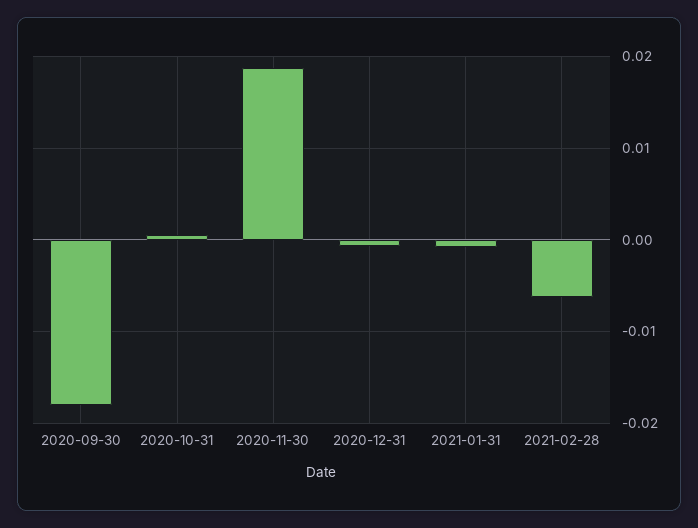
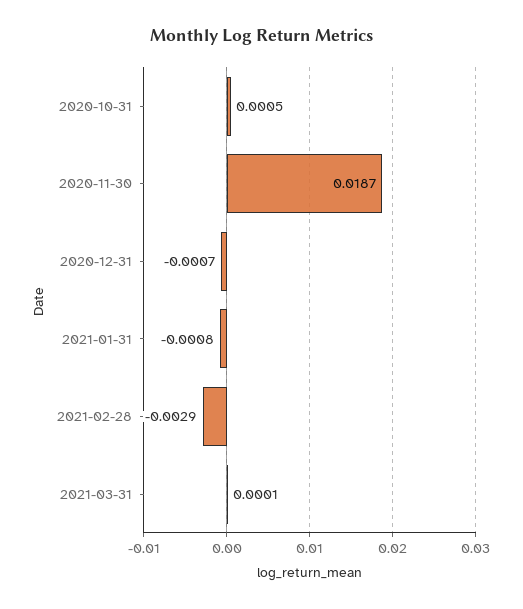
2020-09-30: -0.018 -> none
2021-02-28: -0.006 -> -0.0029
2021-03-31: none -> 0.0001

